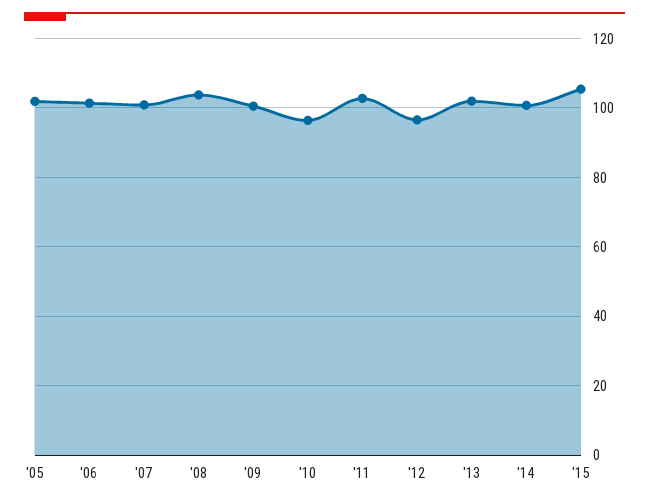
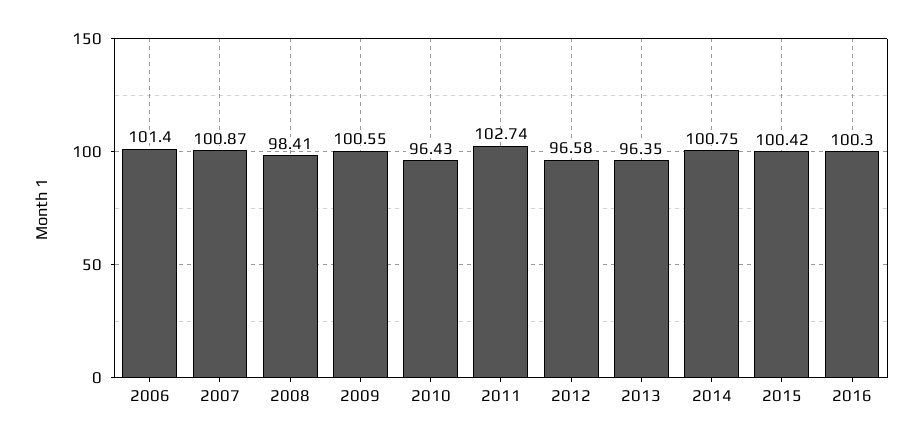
'05: 102 -> none
'08: 104 -> 98.41
'13: 102 -> 96.35
'15: 106 -> 100.42
2016: none -> 100.3

